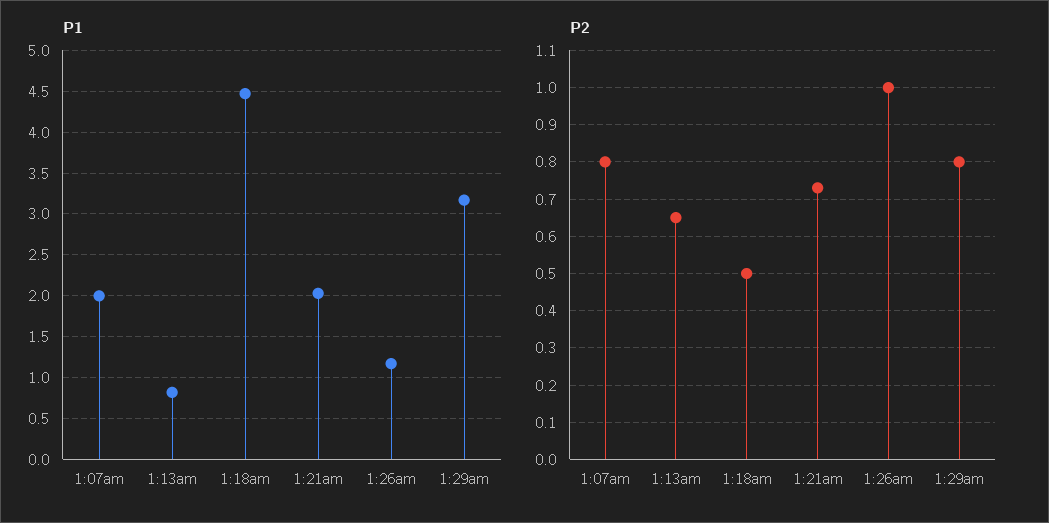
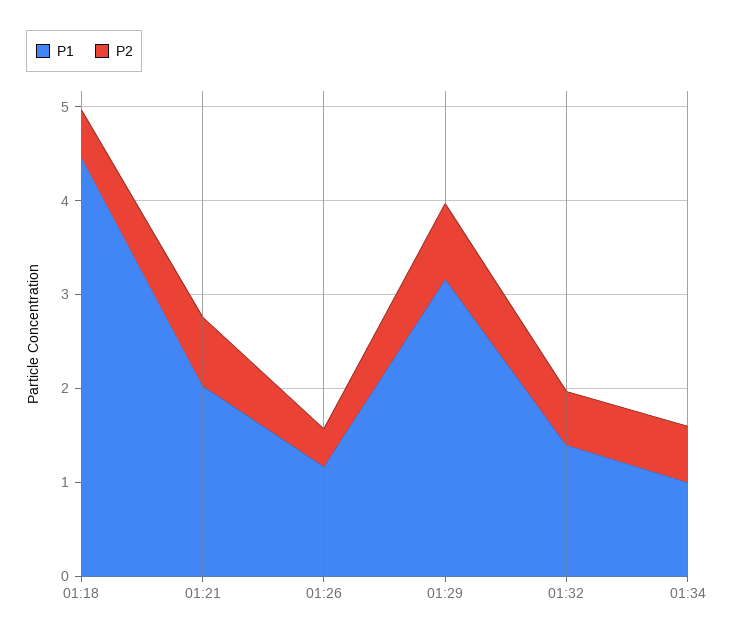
P1, 1:07am: 2 -> none
P1, 1:13am: 0.8 -> none
P2, 1:07am: 0.8 -> none
P2, 1:13am: 0.65 -> none
P2, 1:26am: 1 -> 0.4
P1, 01:32: none -> 1.4
P2, 01:32: none -> 0.6
P1, 01:34: none -> 1
P2, 01:34: none -> 0.6

